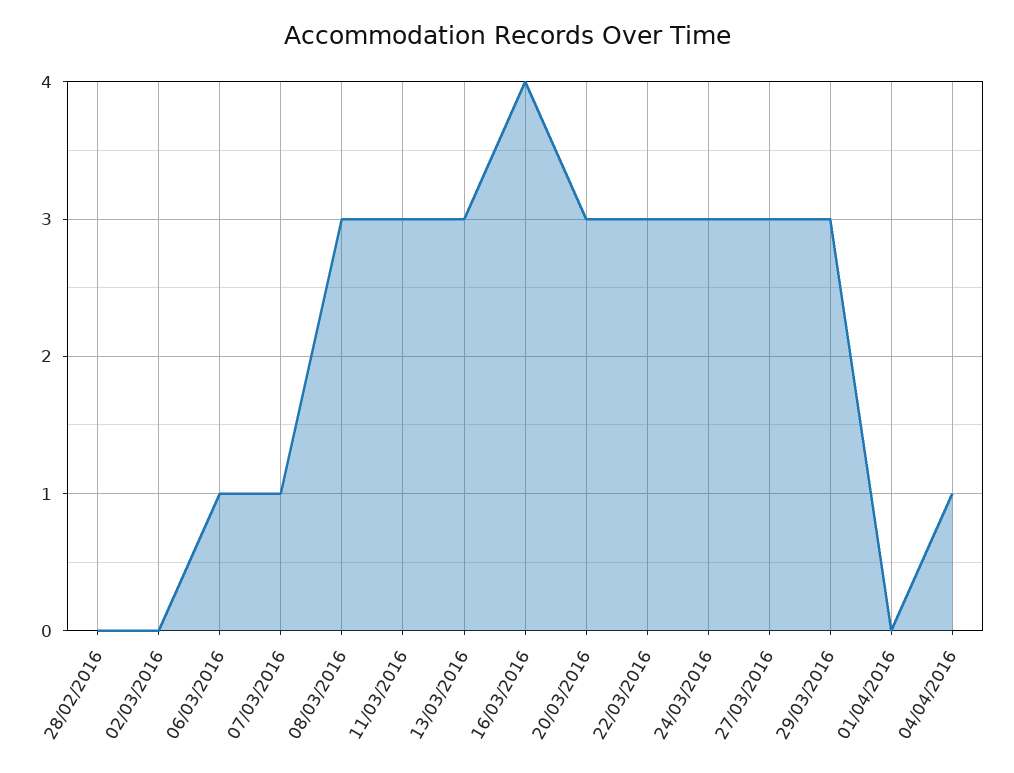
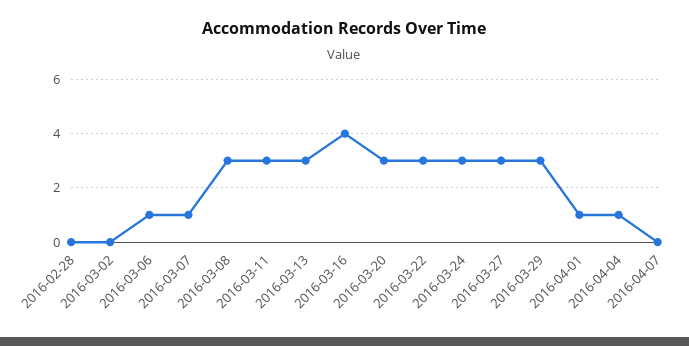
01/04/2016: 0 -> 1
2016-04-07: none -> 0

